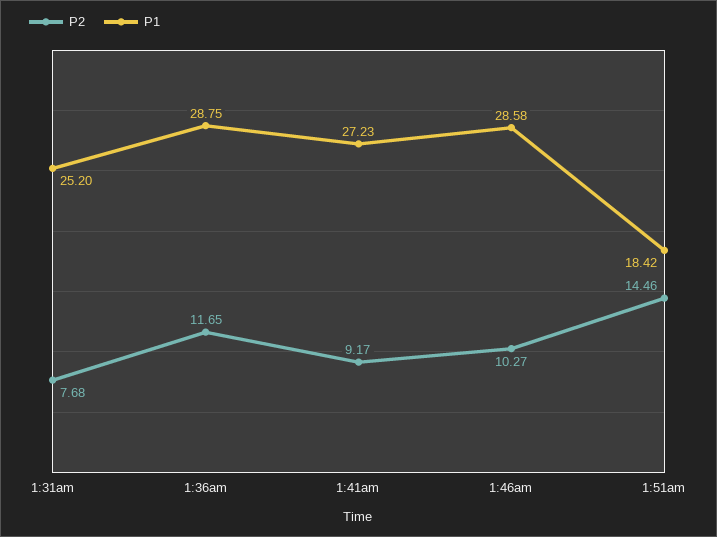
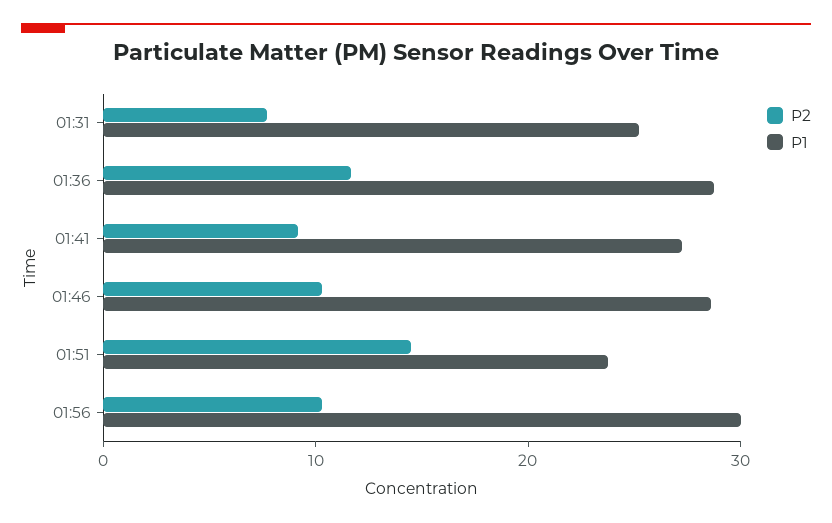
P1, 1:51am: 18.42 -> 24
P2, 01:56: none -> 10
P1, 01:56: none -> 30

